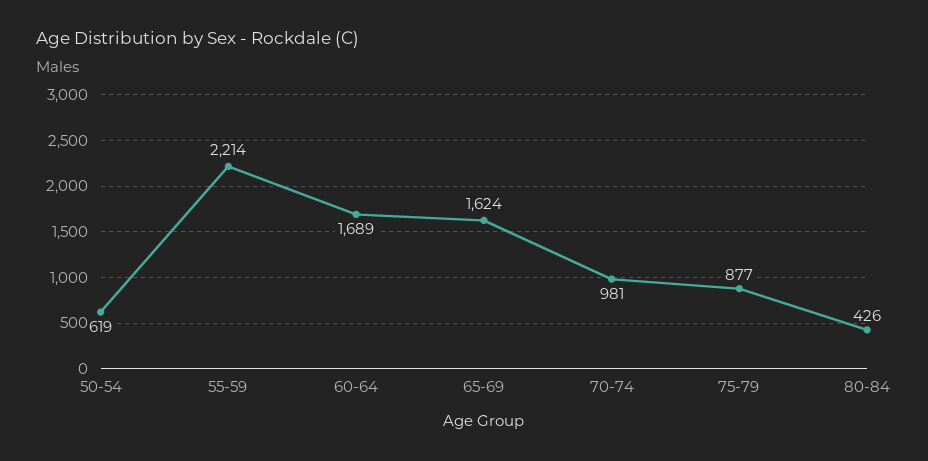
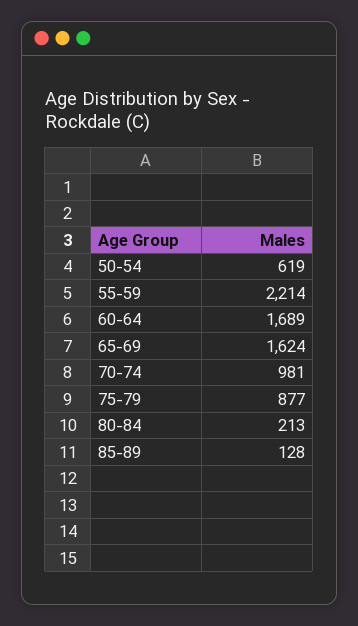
80-84: 426 -> 213
85-89: none -> 128

